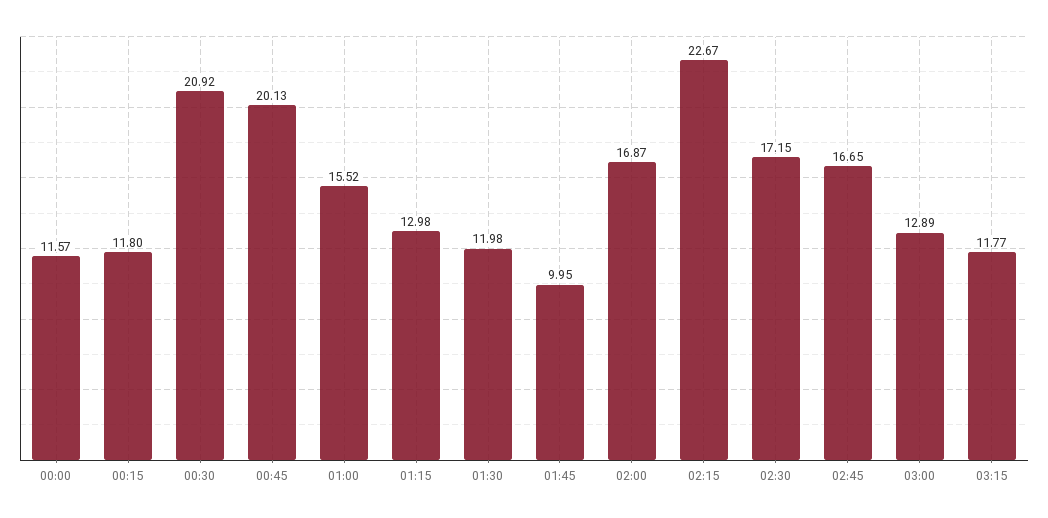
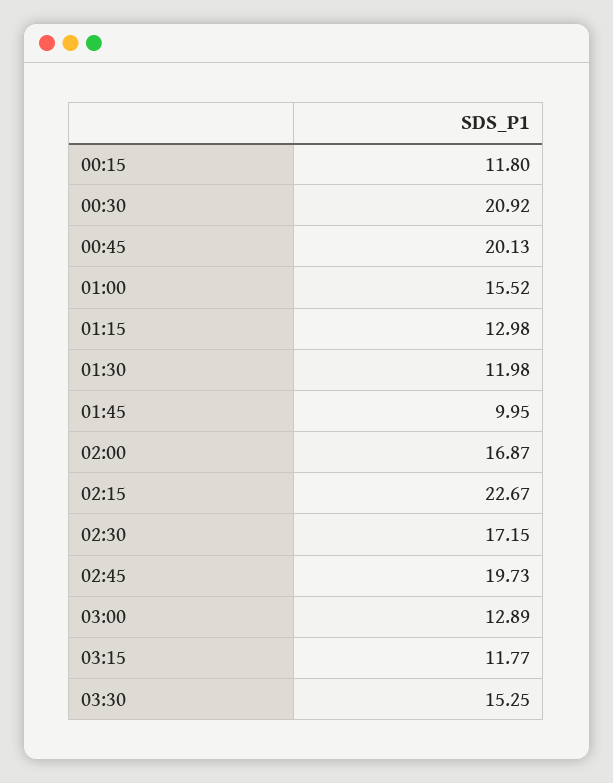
00:00: 11.57 -> none
02:45: 16.65 -> 19.73
03:30: none -> 15.25

